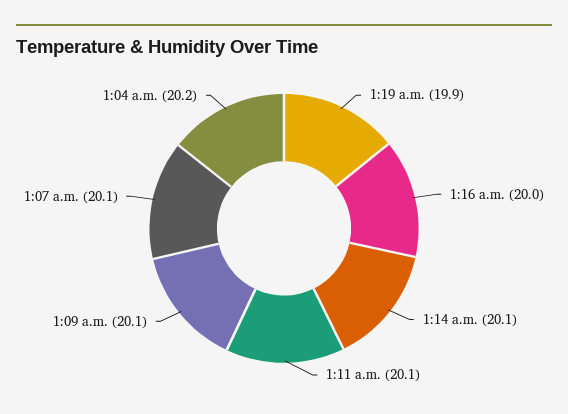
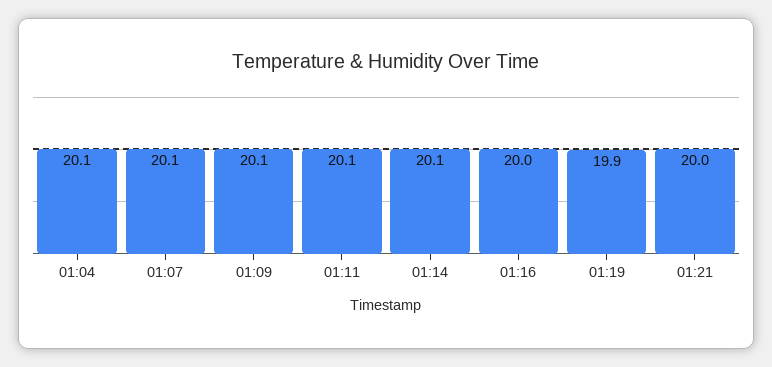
1:04 a.m.: 20.2 -> 20.1
01:21: none -> 20

